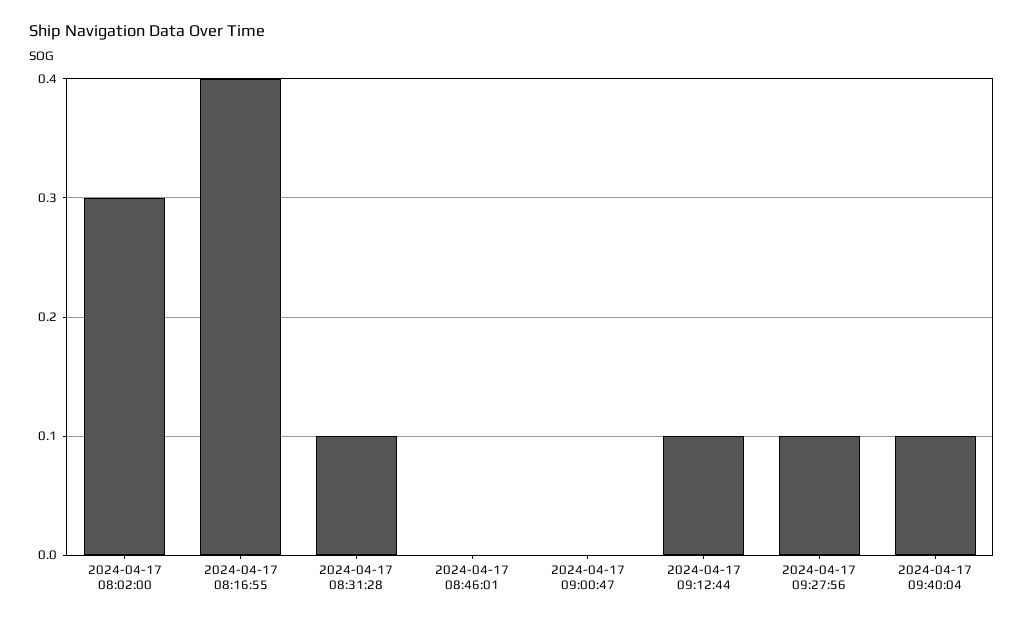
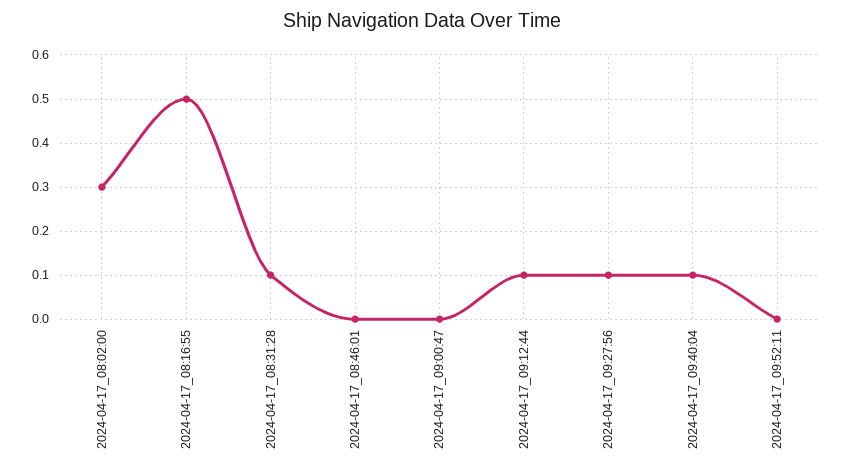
2024-04-17 08:16:55: 0.4 -> 0.5
2024-04-17_09:52:11: none -> 0

